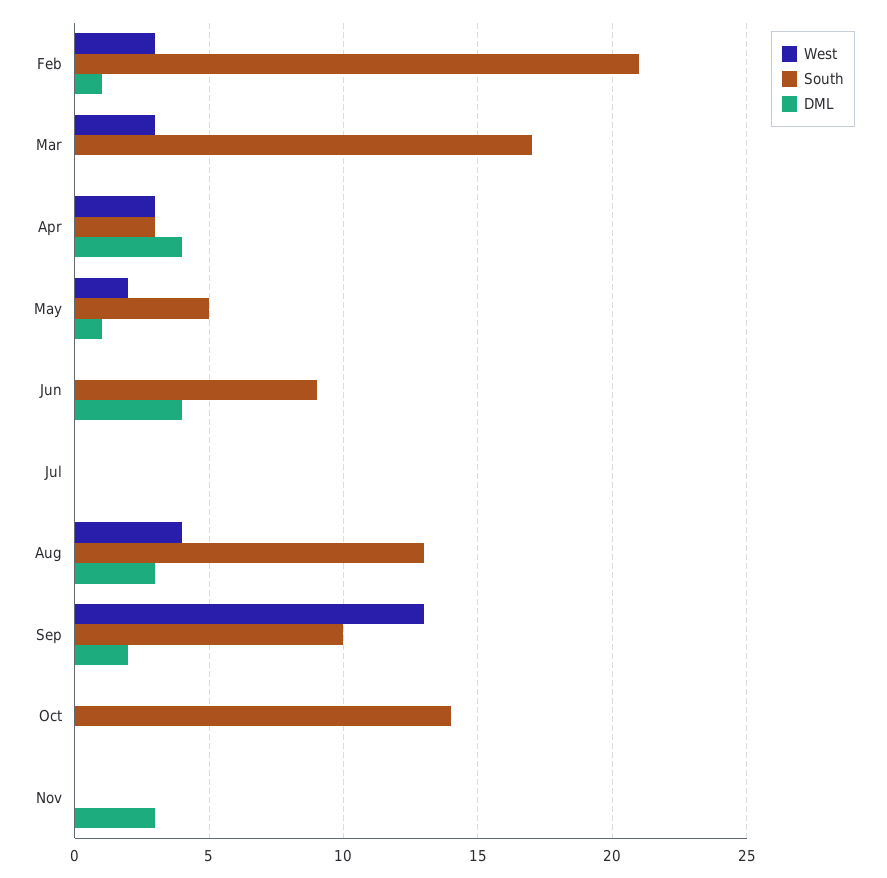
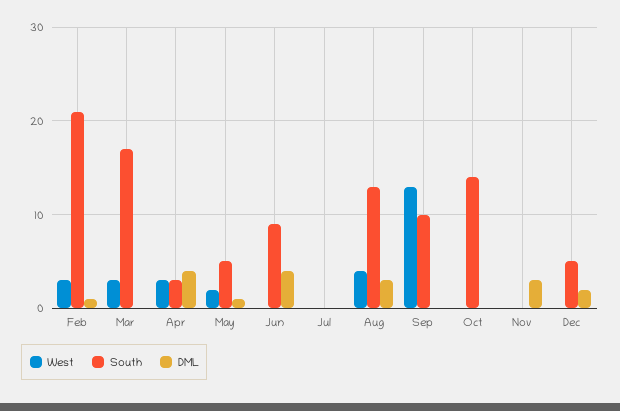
DML, Sep: 2 -> 0
West, Dec: none -> 0
South, Dec: none -> 5
DML, Dec: none -> 2

